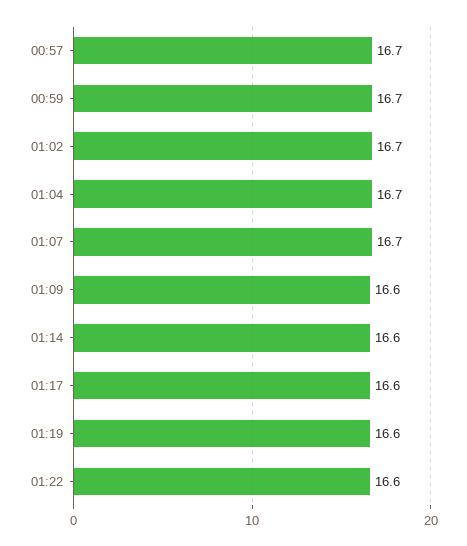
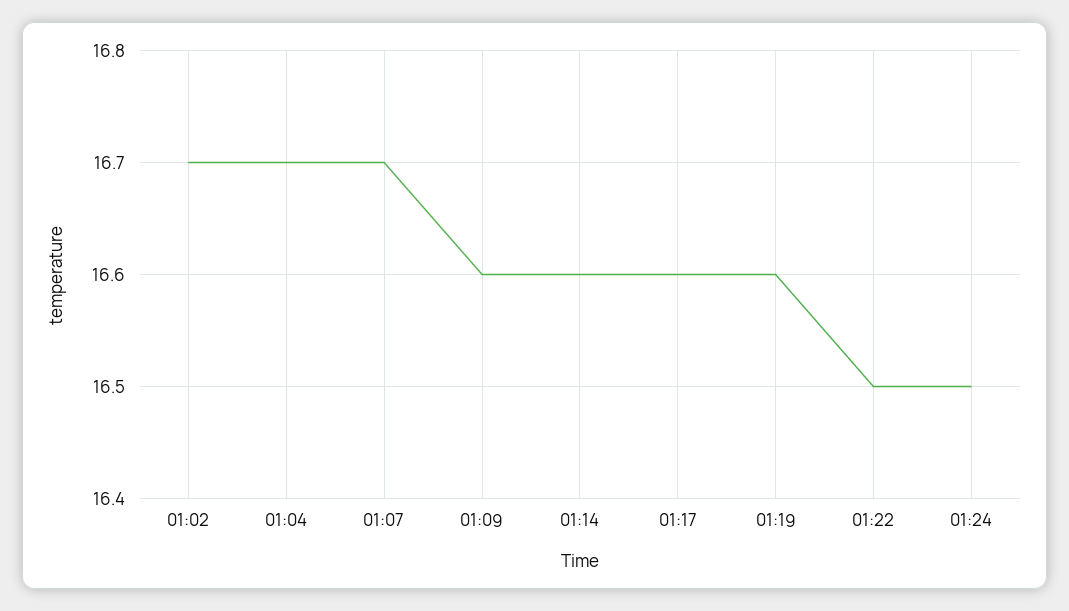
00:57: 16.7 -> none
00:59: 16.7 -> none
01:22: 16.6 -> 16.5
01:24: none -> 16.5

